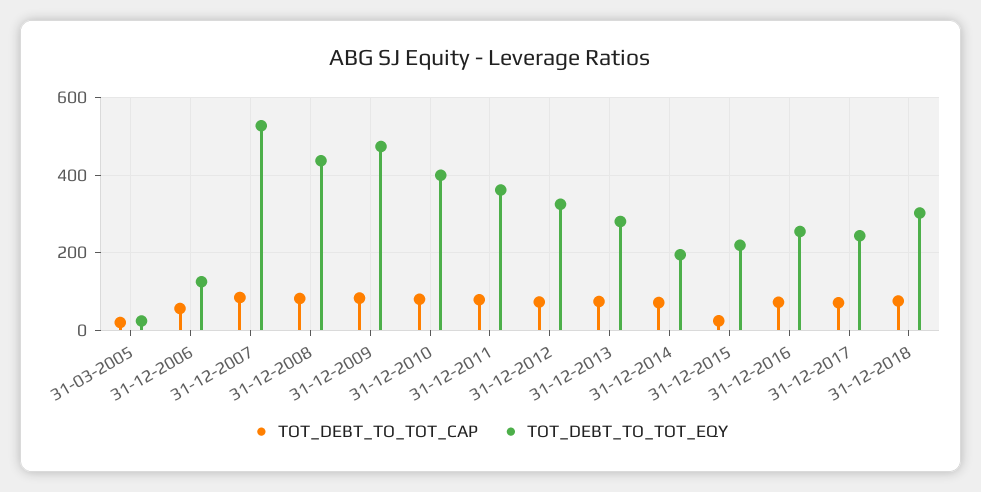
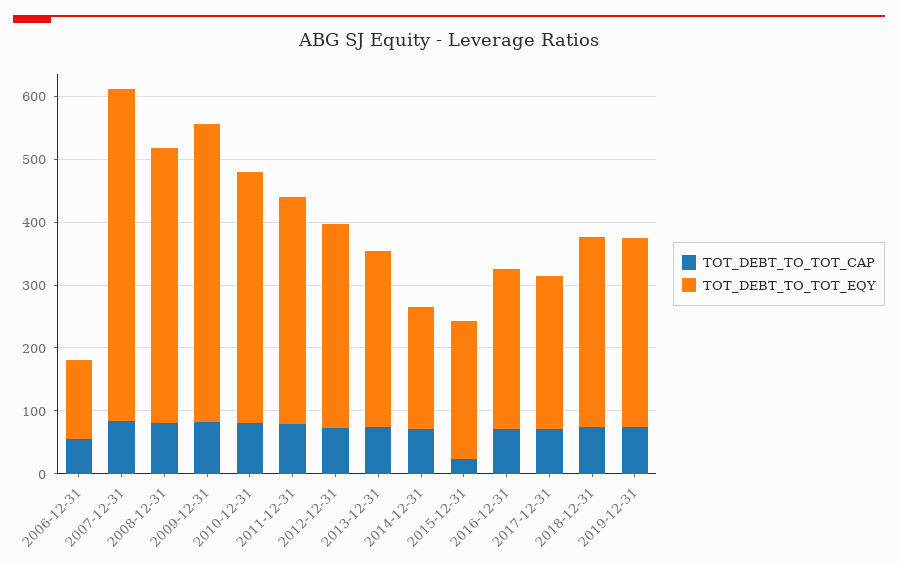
TOT_DEBT_TO_TOT_CAP, 31-03-2005: 20 -> none
TOT_DEBT_TO_TOT_EQY, 31-03-2005: 20 -> none
TOT_DEBT_TO_TOT_CAP, 2019-12-31: none -> 80
TOT_DEBT_TO_TOT_EQY, 2019-12-31: none -> 300

